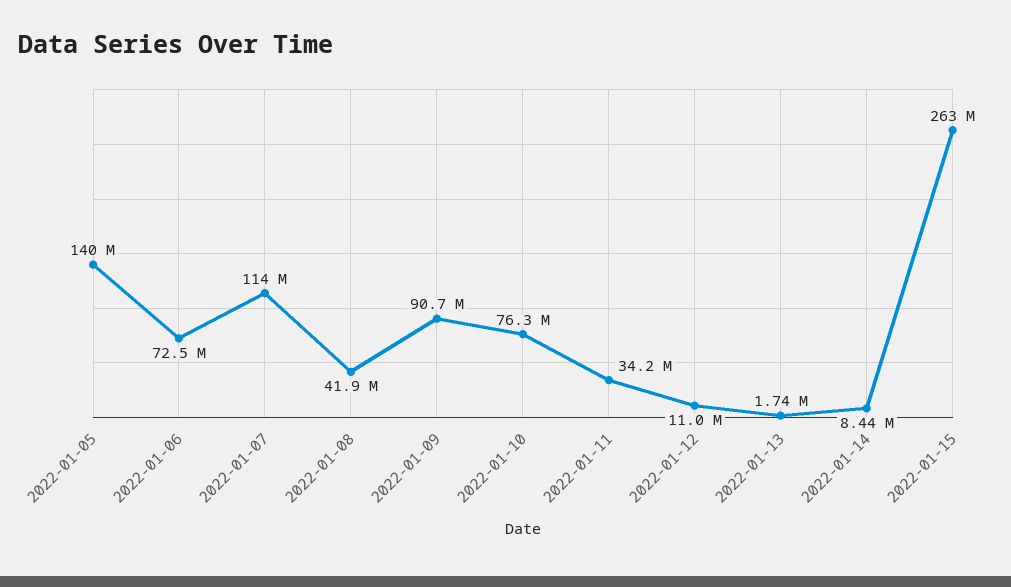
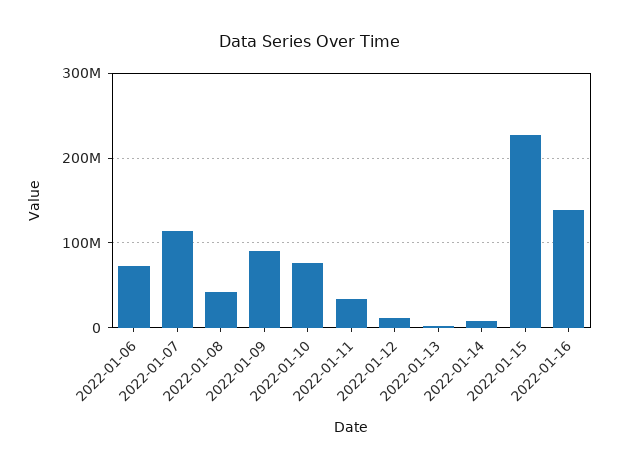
2022-01-05: 140000000 -> none
2022-01-15: 263000000 -> 230000000
2022-01-16: none -> 140000000

